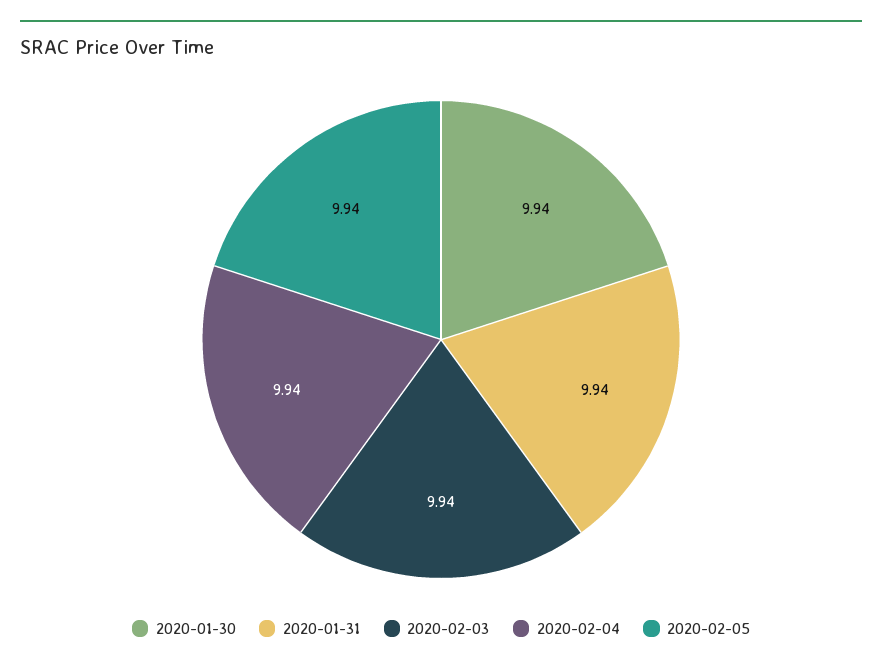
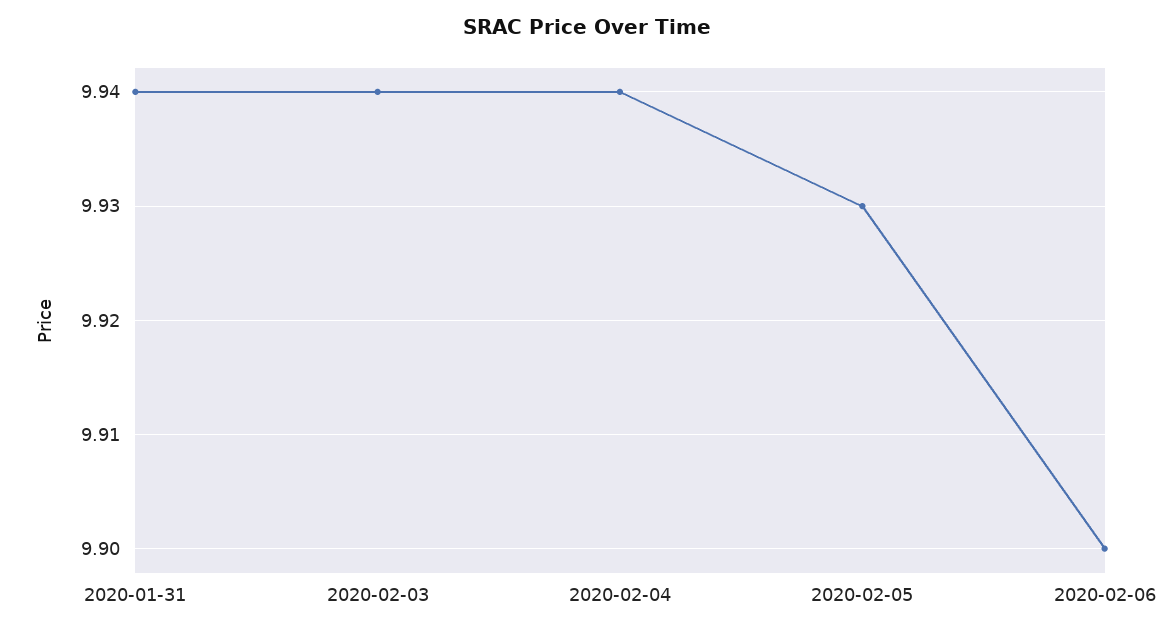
2020-01-30: 9.94 -> none
2020-02-05: 9.94 -> 9.93
2020-02-06: none -> 9.9

